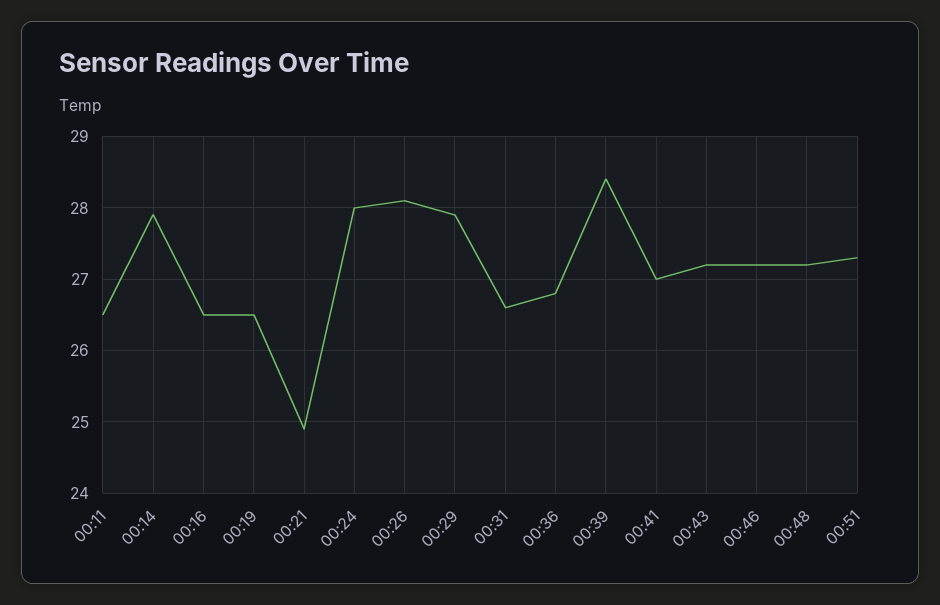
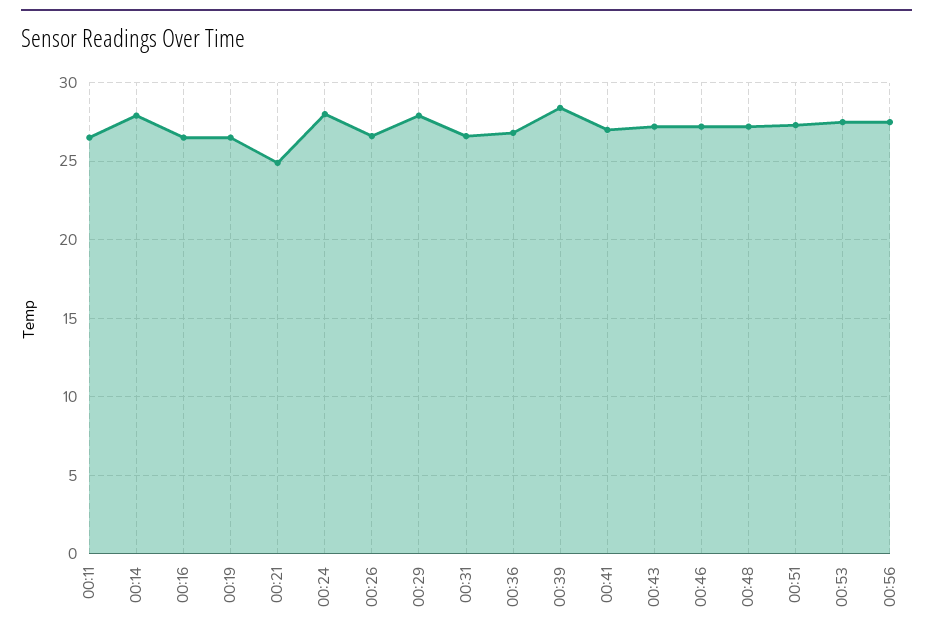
00:26: 28.1 -> 26.5
00:53: none -> 27.5
00:56: none -> 27.5

